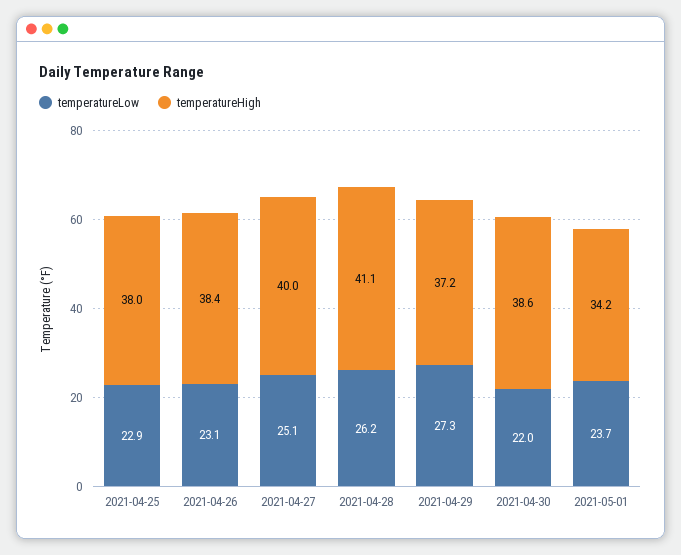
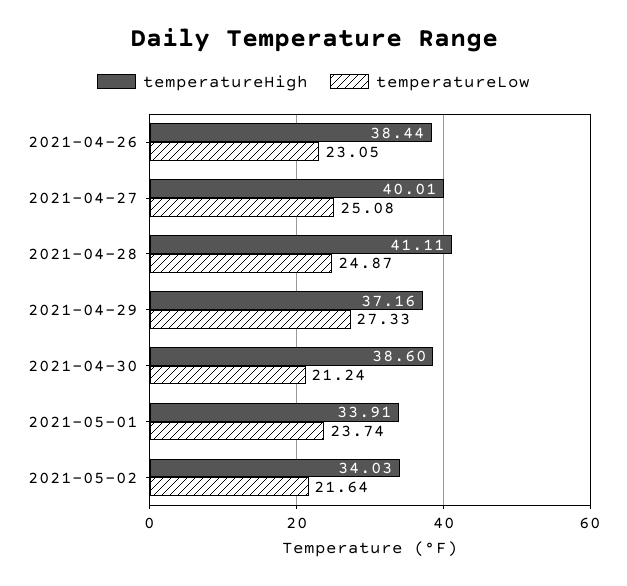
temperatureLow, 2021-04-25: 22.9 -> none
temperatureHigh, 2021-04-25: 38 -> none
temperatureLow, 2021-04-28: 26.2 -> 24.87
temperatureLow, 2021-04-30: 22 -> 21.24
temperatureHigh, 2021-05-01: 34.2 -> 33.91
temperatureHigh, 2021-05-02: none -> 34.03
temperatureLow, 2021-05-02: none -> 21.64

